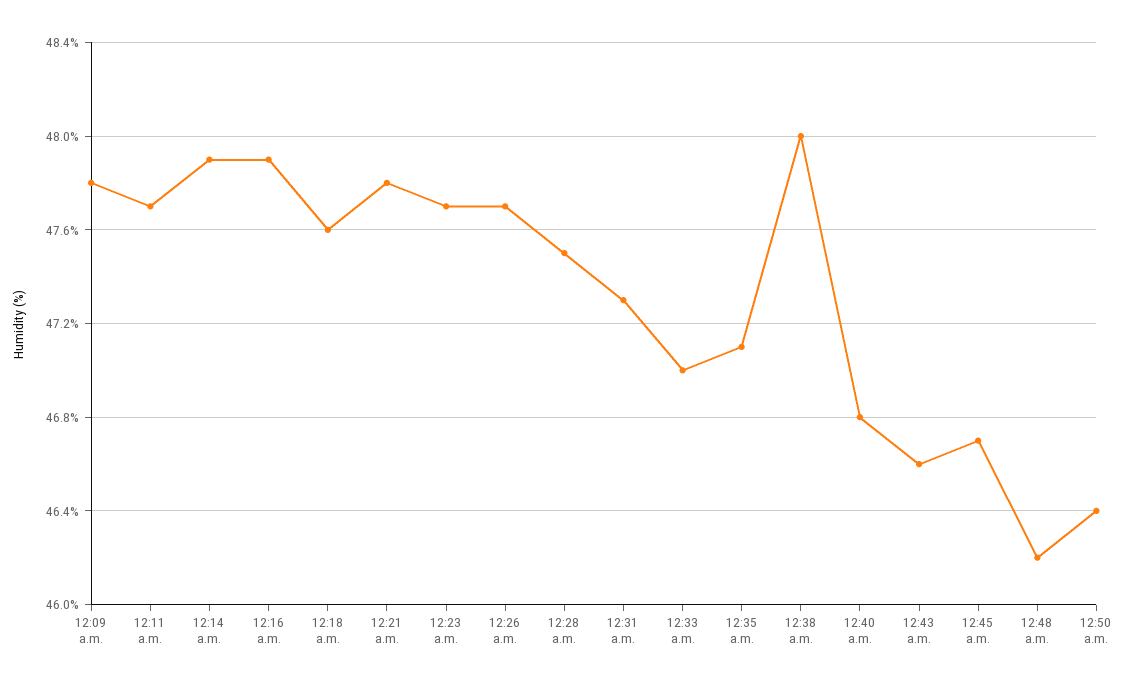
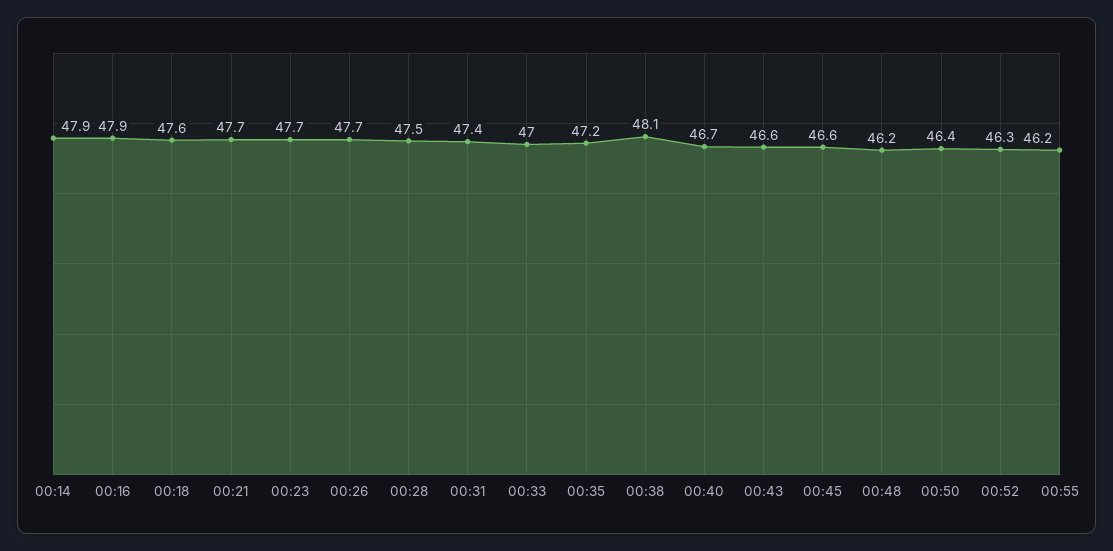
12:09 a.m.: 47.8 -> none
12:11 a.m.: 47.7 -> none
12:21 a.m.: 47.8 -> 47.7
12:31 a.m.: 47.3 -> 47.4
12:35 a.m.: 47.1 -> 47.2
12:38 a.m.: 48 -> 48.1
12:40 a.m.: 46.8 -> 46.7
12:45 a.m.: 46.7 -> 46.6
00:52: none -> 46.3
00:55: none -> 46.2

